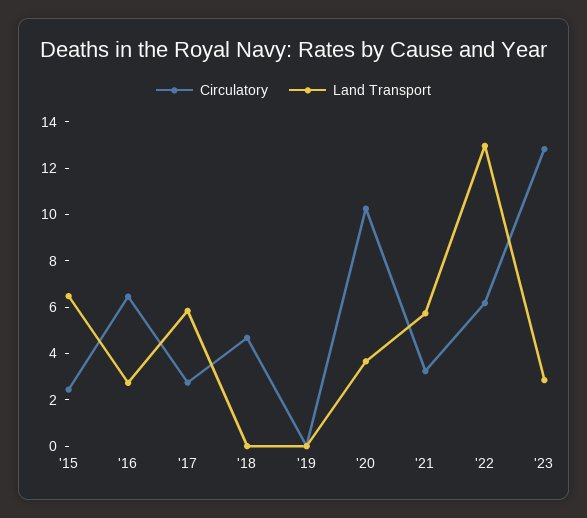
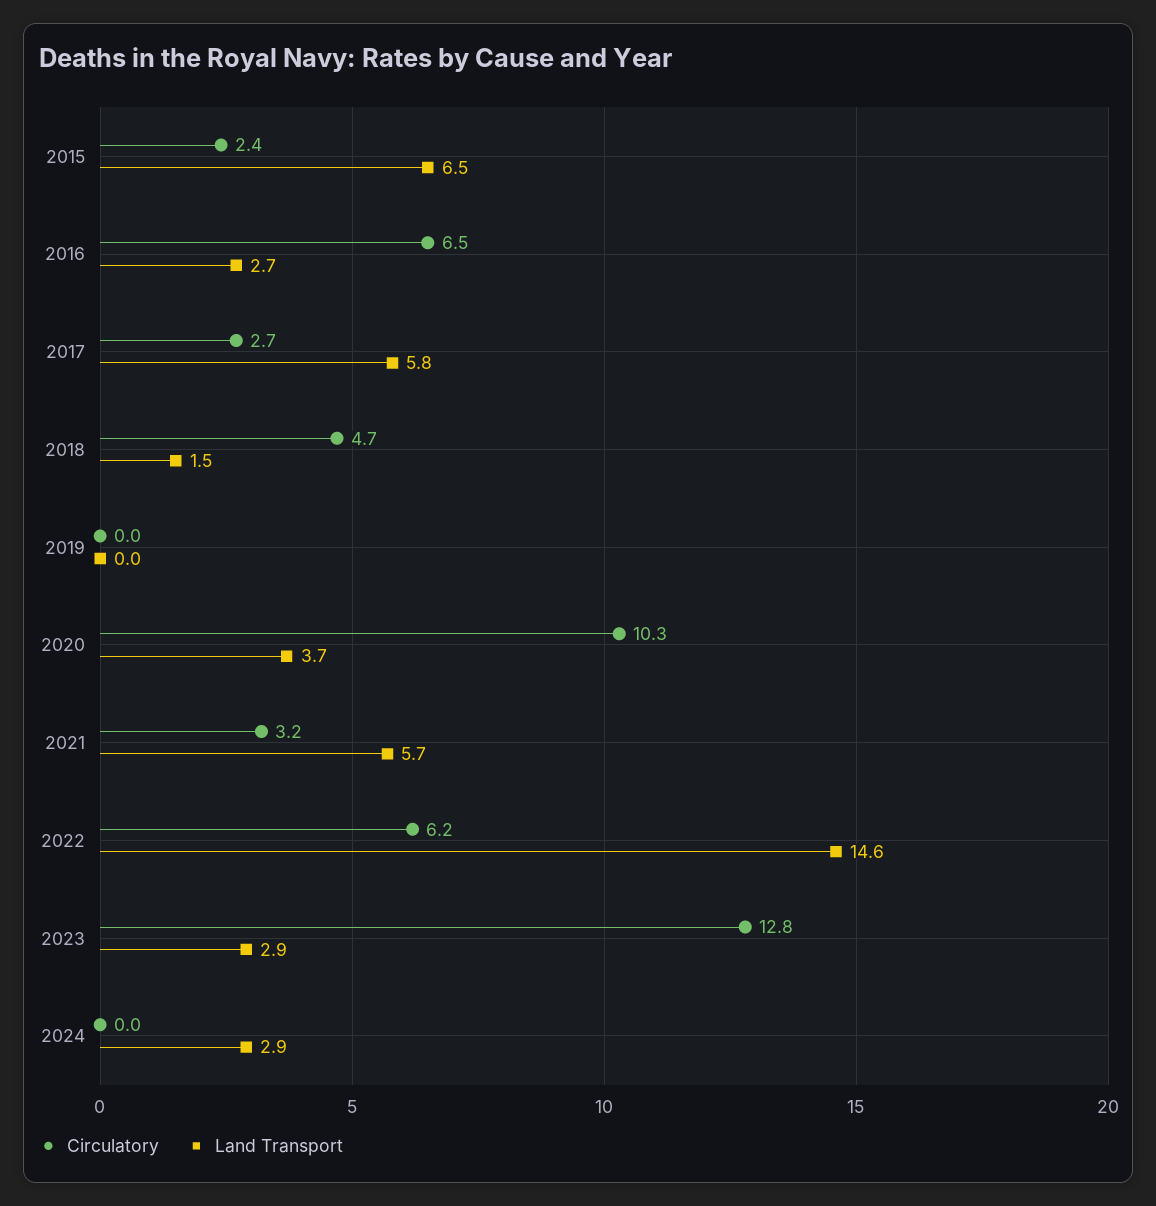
Land Transport, '18: 0 -> 1.5
Land Transport, '22: 13 -> 14.6
Circulatory, 2024: none -> 0
Land Transport, 2024: none -> 2.9

